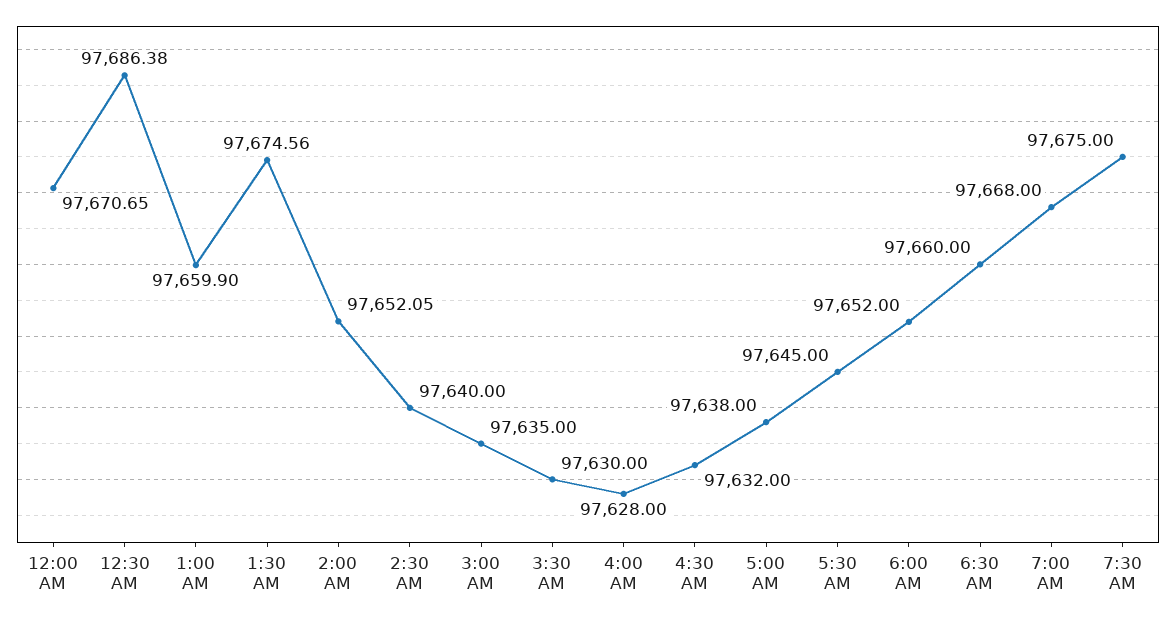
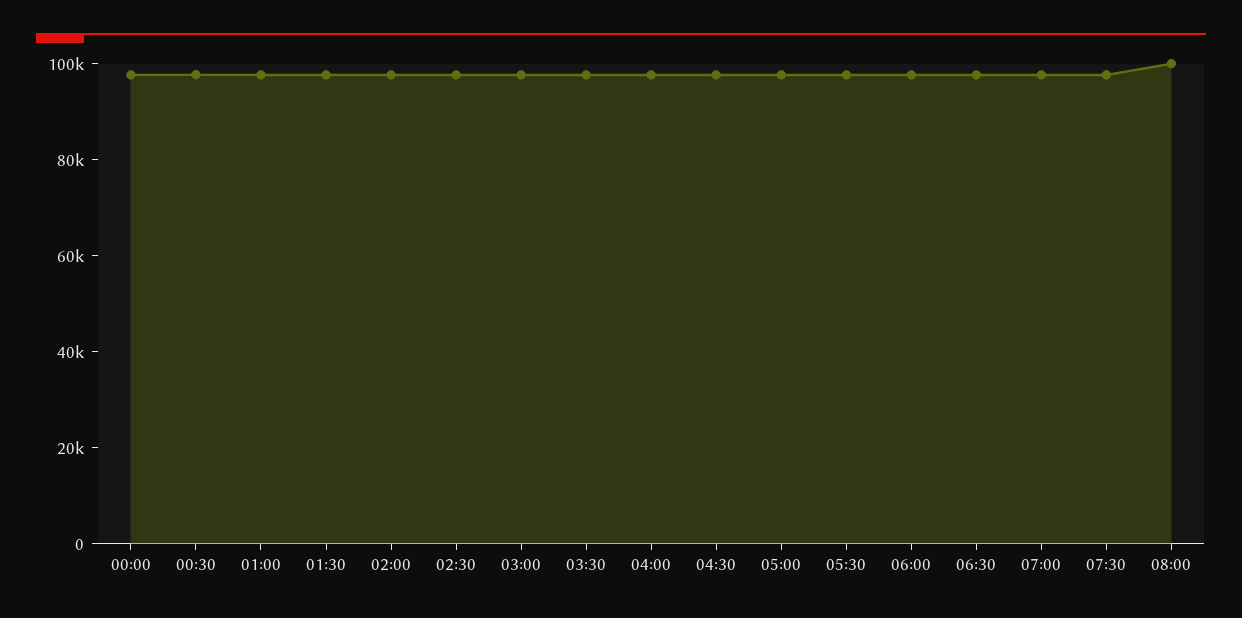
08:00: none -> 100000

